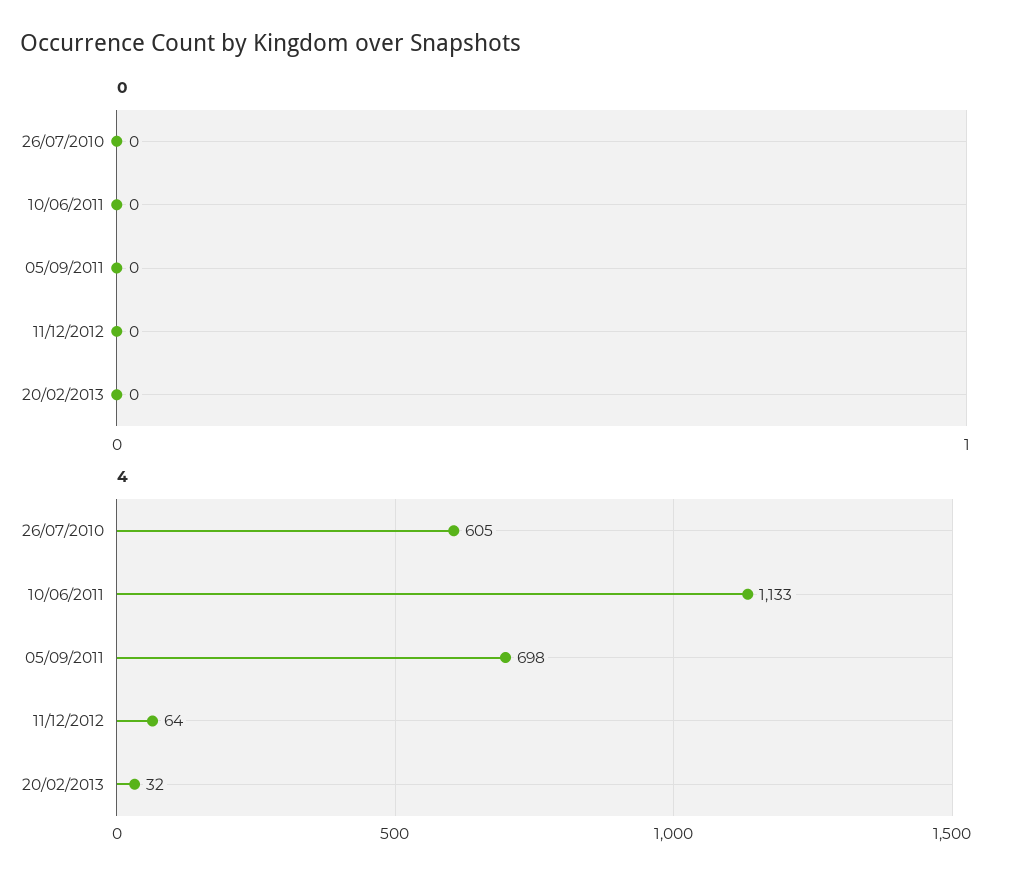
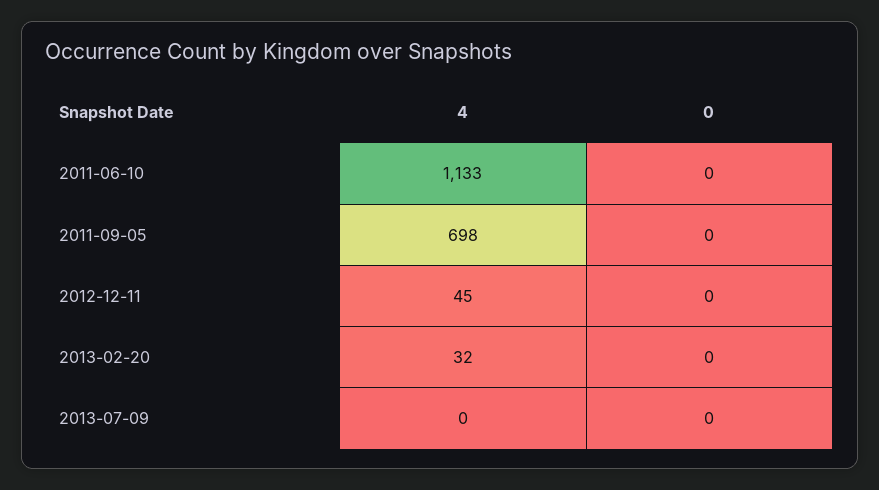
0, 26/07/2010: 0 -> none
4, 26/07/2010: 605 -> none
4, 11/12/2012: 64 -> 45
4, 2013-07-09: none -> 0
0, 2013-07-09: none -> 0

